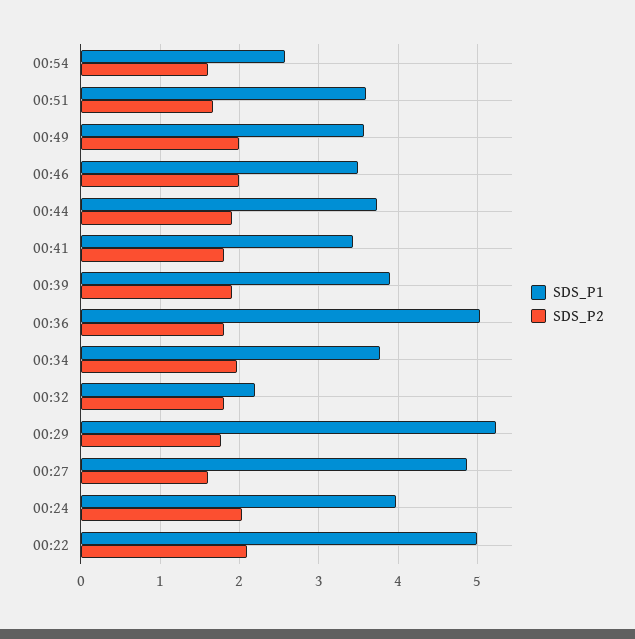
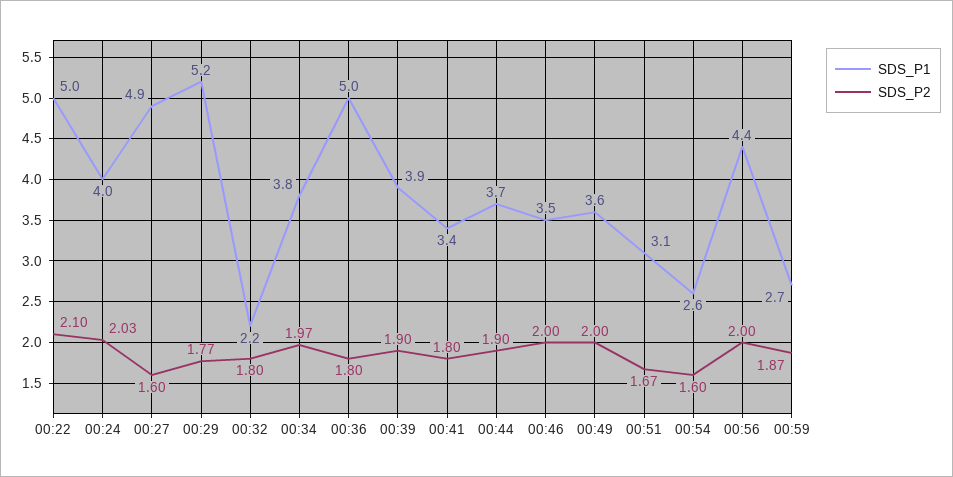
SDS_P1, 00:51: 3.6 -> 3.1
SDS_P1, 00:56: none -> 4.4
SDS_P2, 00:56: none -> 2
SDS_P1, 00:59: none -> 2.7
SDS_P2, 00:59: none -> 1.87

